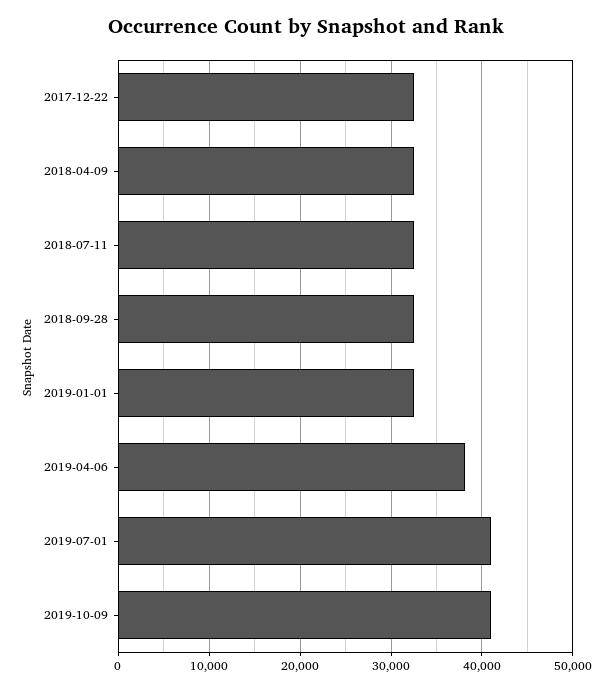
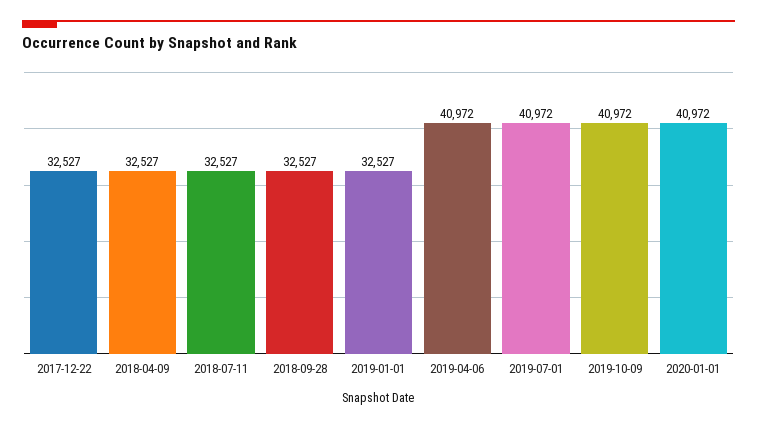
2019-04-06: 38000 -> 40972
2020-01-01: none -> 40972

